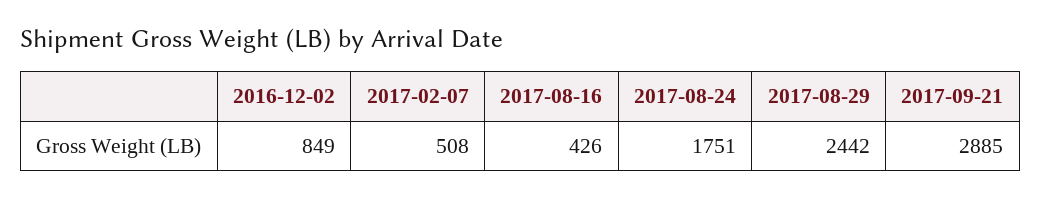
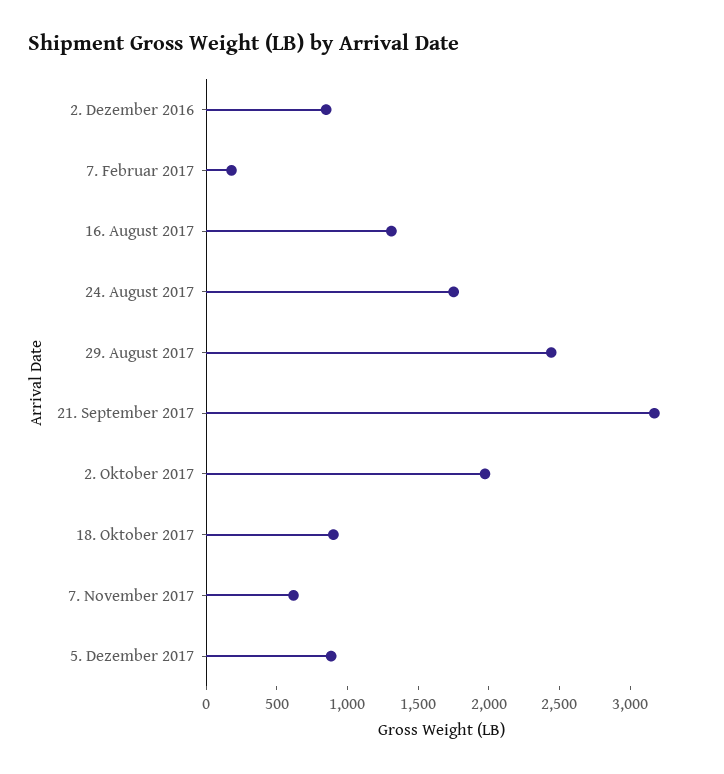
2017-02-07: 508 -> 200
2017-08-16: 426 -> 1300
2017-09-21: 2885 -> 3200
2. Oktober 2017: none -> 2000
18. Oktober 2017: none -> 900
7. November 2017: none -> 600
5. Dezember 2017: none -> 900

